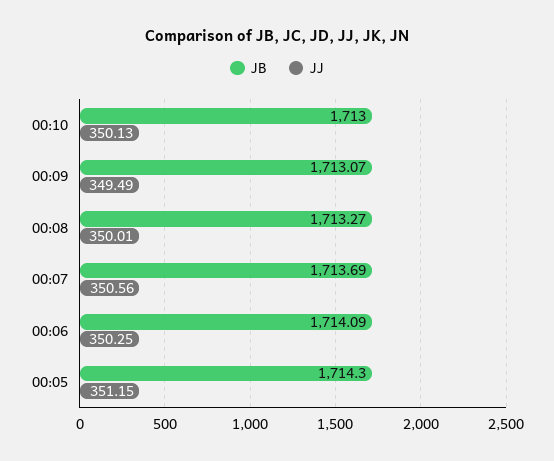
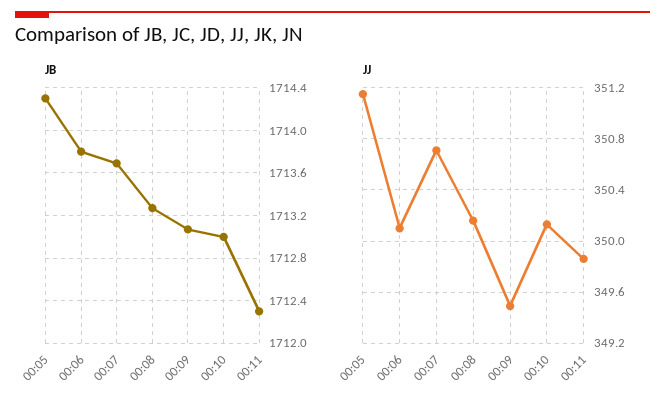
JJ, 00:08: 350.01 -> 350.15
JJ, 00:07: 350.56 -> 350.7
JB, 00:06: 1714.09 -> 1713.8
JJ, 00:06: 350.25 -> 350.1
JB, 00:11: none -> 1712.3
JJ, 00:11: none -> 349.85

